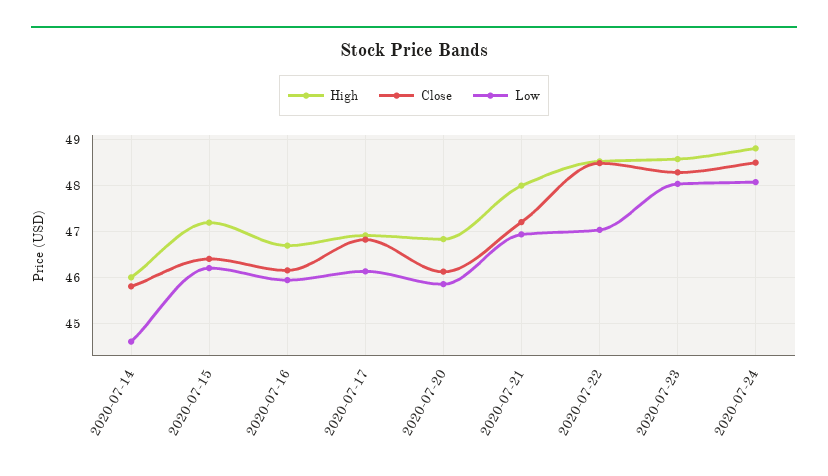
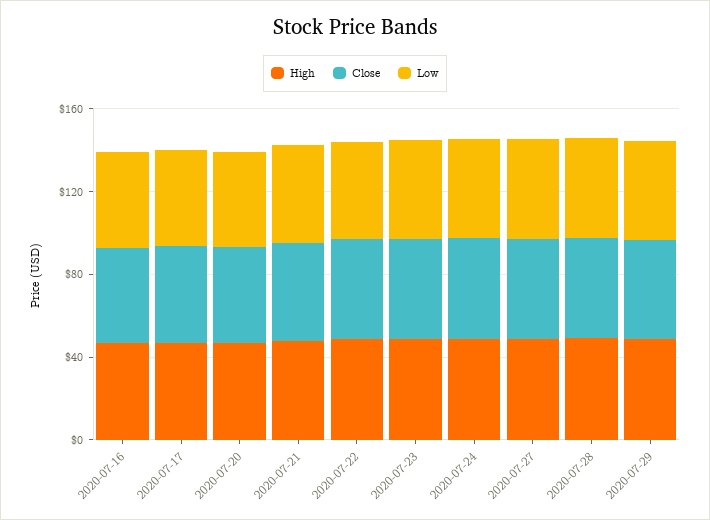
High, 2020-07-14: 46 -> none
Close, 2020-07-14: 45.8 -> none
Low, 2020-07-14: 44.6 -> none
High, 2020-07-15: 47.2 -> none
Close, 2020-07-15: 46.4 -> none
Low, 2020-07-15: 46.2 -> none
High, 2020-07-27: none -> 50
Close, 2020-07-27: none -> 50
Low, 2020-07-27: none -> 50
High, 2020-07-28: none -> 50
Close, 2020-07-28: none -> 50
Low, 2020-07-28: none -> 50
High, 2020-07-29: none -> 50
Close, 2020-07-29: none -> 50
Low, 2020-07-29: none -> 50

